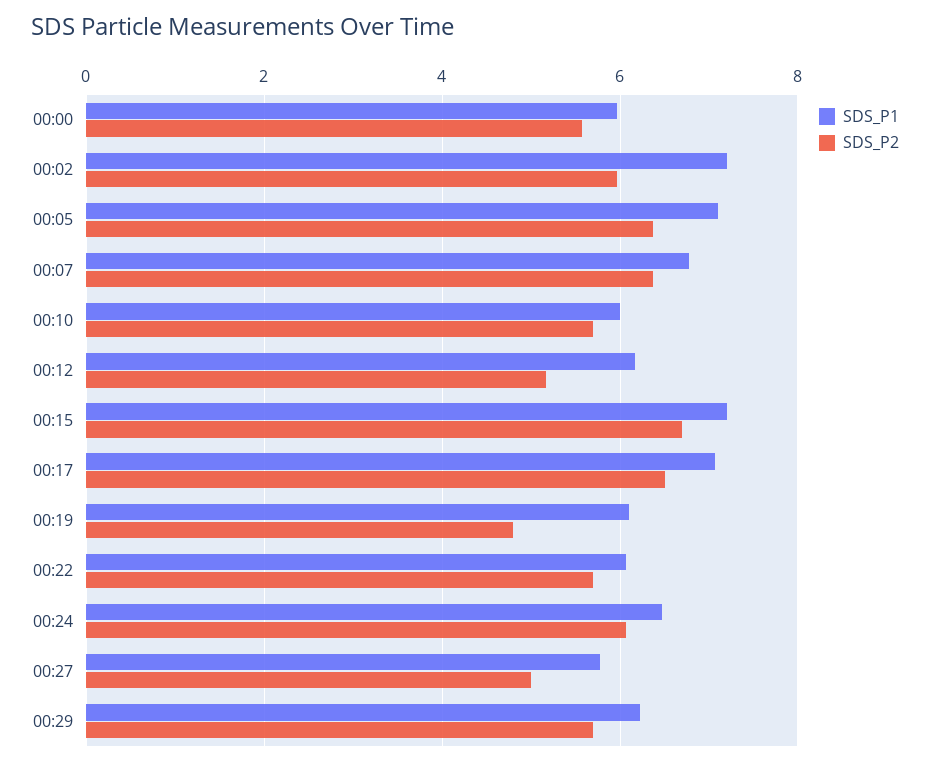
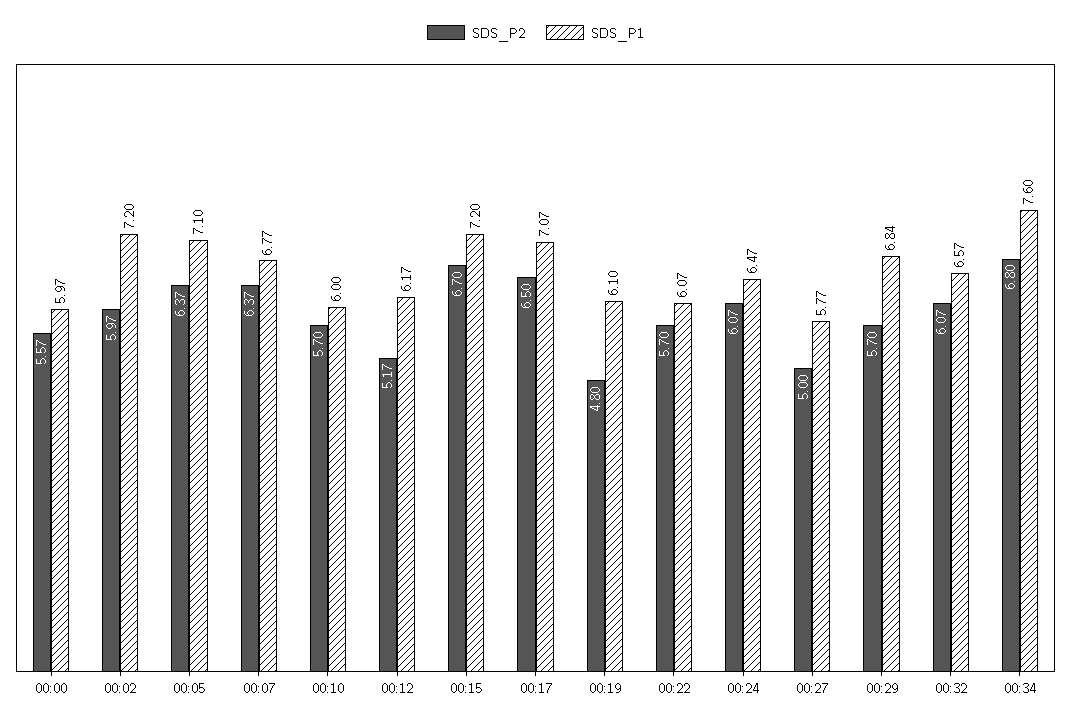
SDS_P1, 00:29: 6.2 -> 6.84
SDS_P2, 00:32: none -> 6.07
SDS_P1, 00:32: none -> 6.57
SDS_P2, 00:34: none -> 6.8
SDS_P1, 00:34: none -> 7.6

